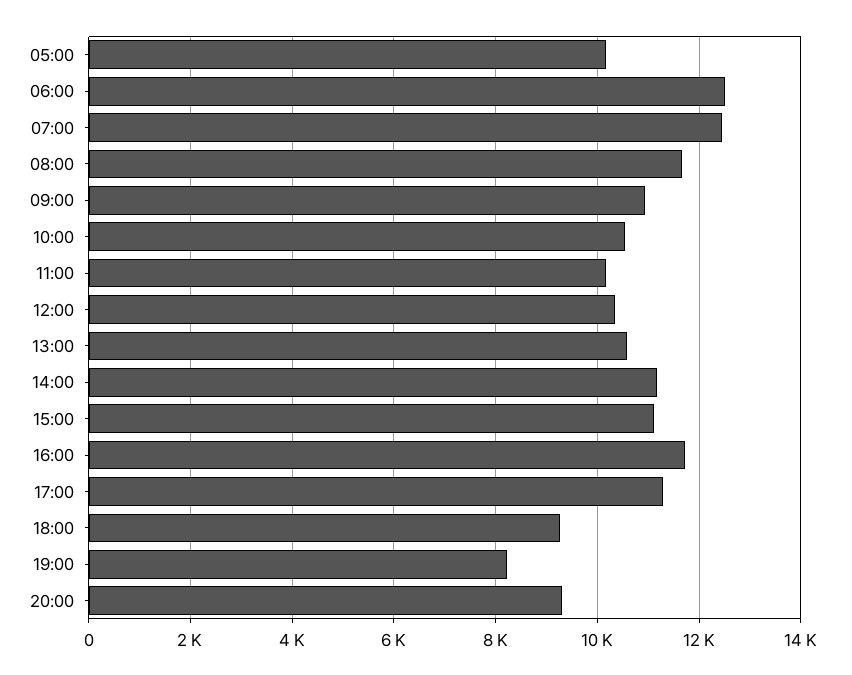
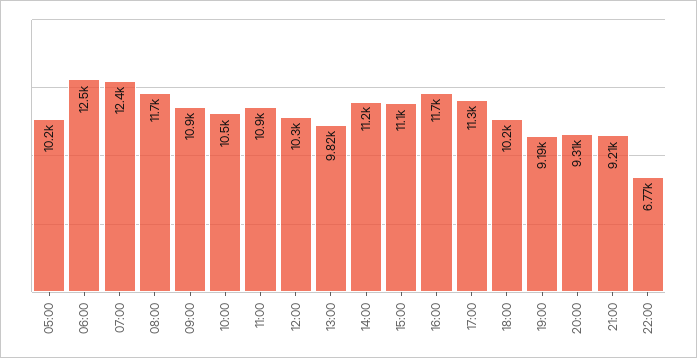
11:00: 10200 -> 10900
13:00: 10600 -> 9820
18:00: 9200 -> 10200
19:00: 8200 -> 9190
21:00: none -> 9210
22:00: none -> 6770

